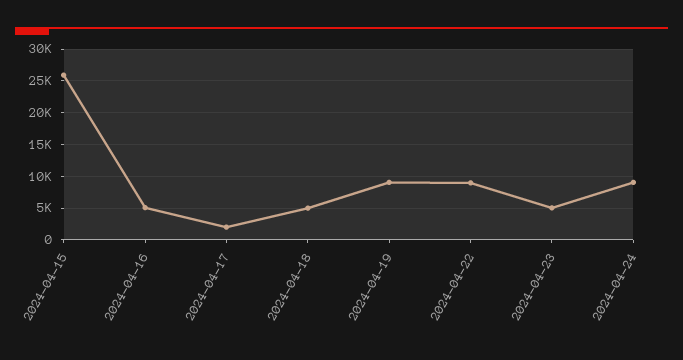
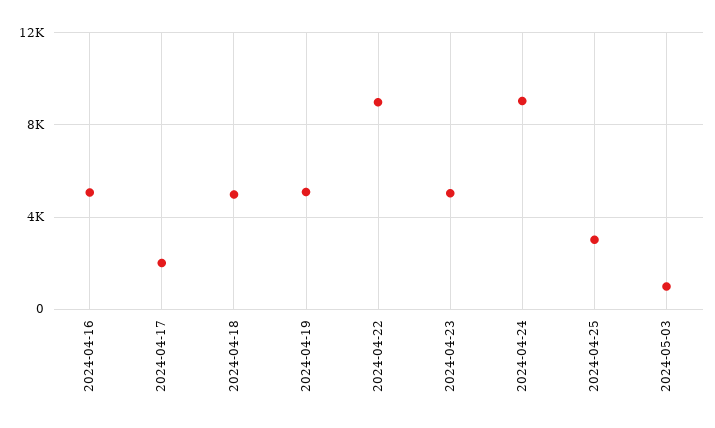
2024-04-15: 26000 -> none
2024-04-19: 9000 -> 5000
2024-04-25: none -> 3000
2024-05-03: none -> 1000

